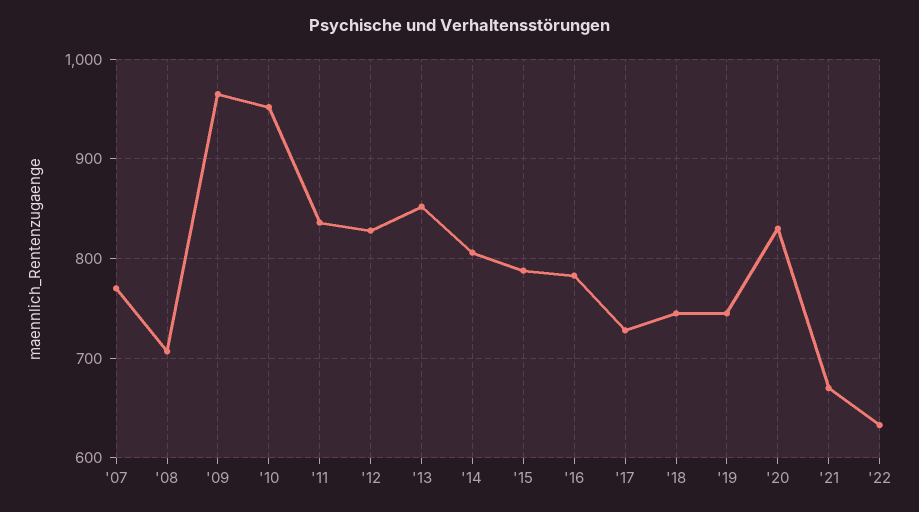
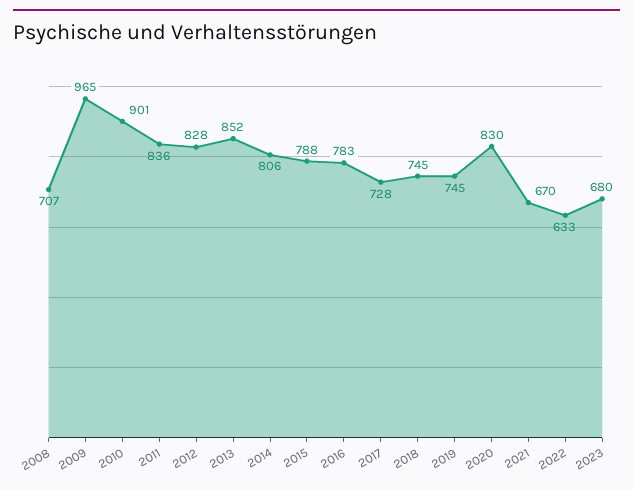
'07: 770 -> none
'10: 950 -> 901
2023: none -> 680

